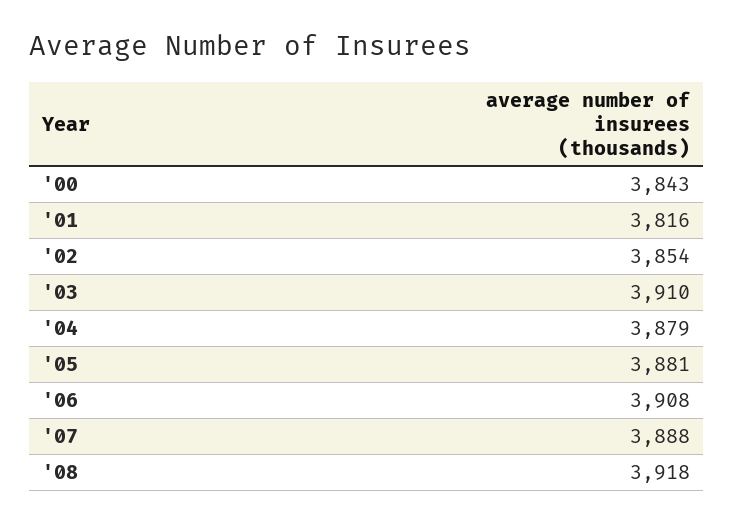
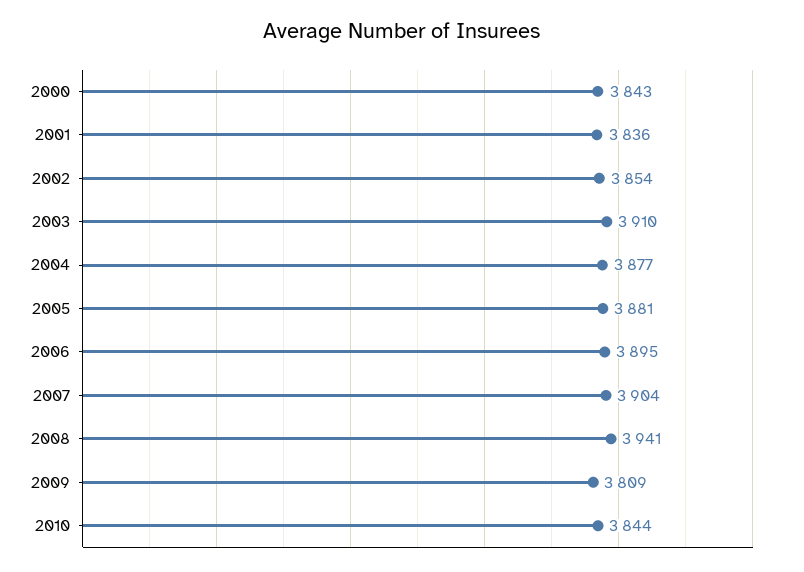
'01: 3816 -> 3836
'04: 3879 -> 3877
'06: 3908 -> 3895
'07: 3888 -> 3904
'08: 3918 -> 3941
2009: none -> 3809
2010: none -> 3844

